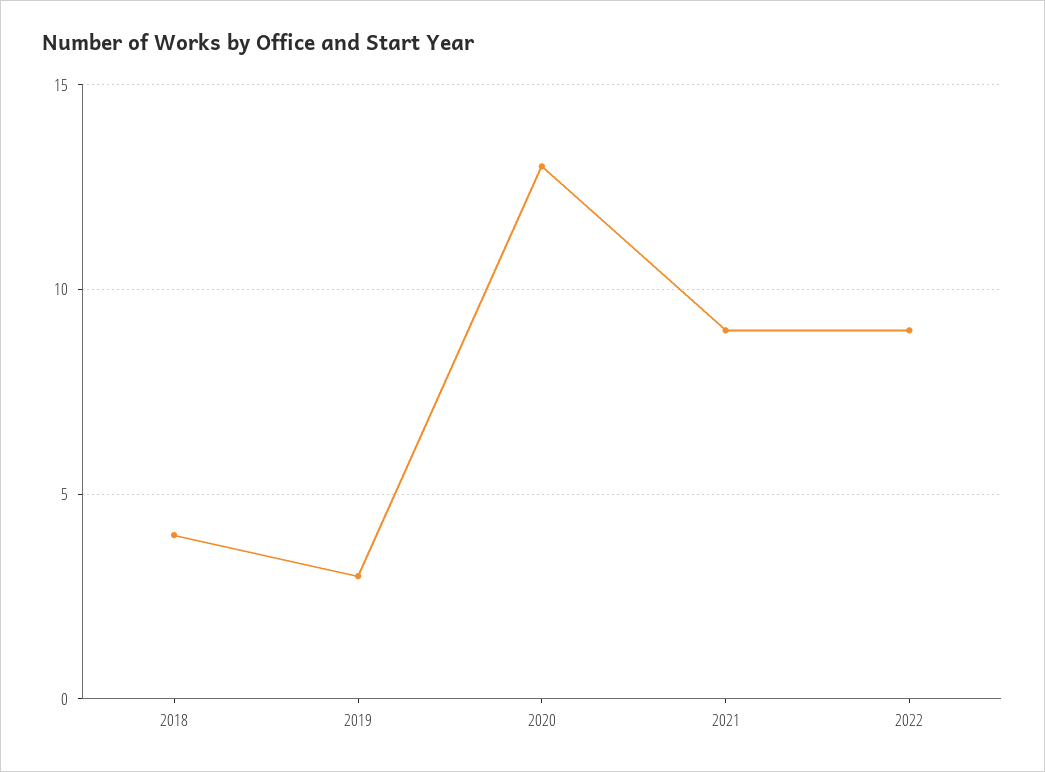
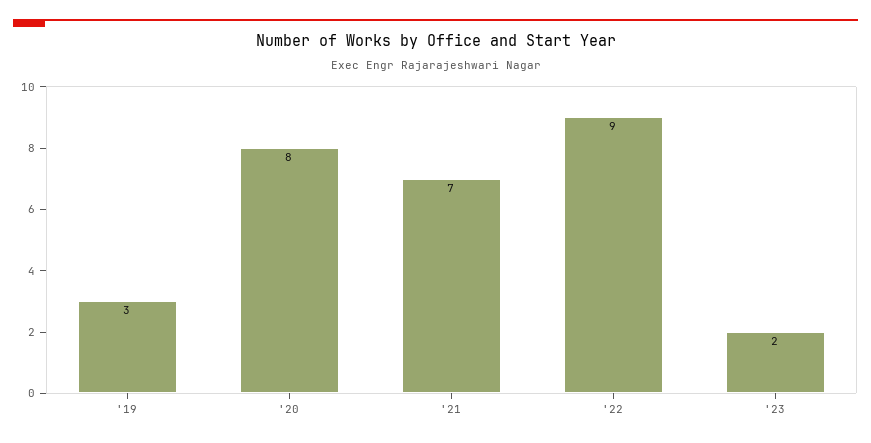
2018: 4 -> none
2020: 13 -> 8
2021: 9 -> 7
'23: none -> 2

